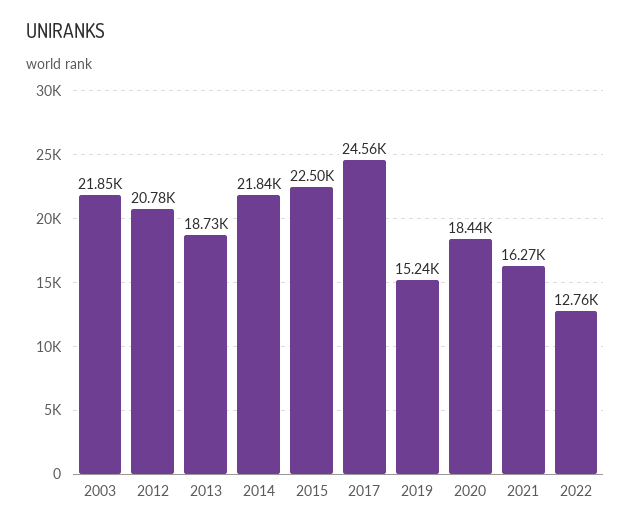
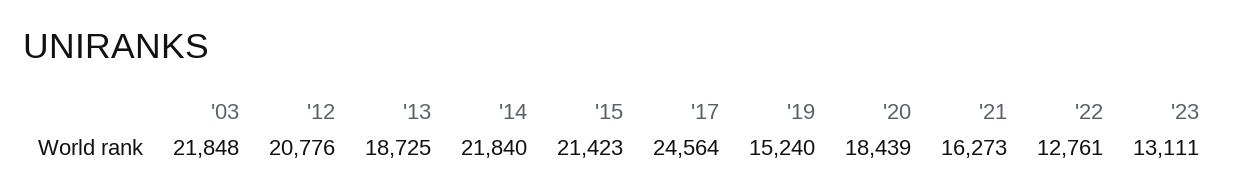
2015: 22500 -> 21423
'23: none -> 13111

